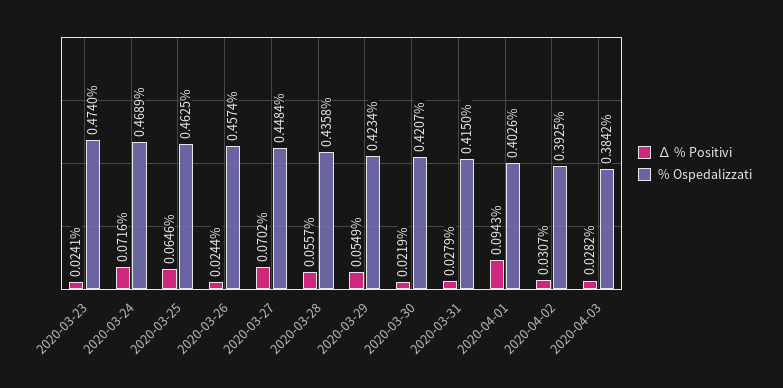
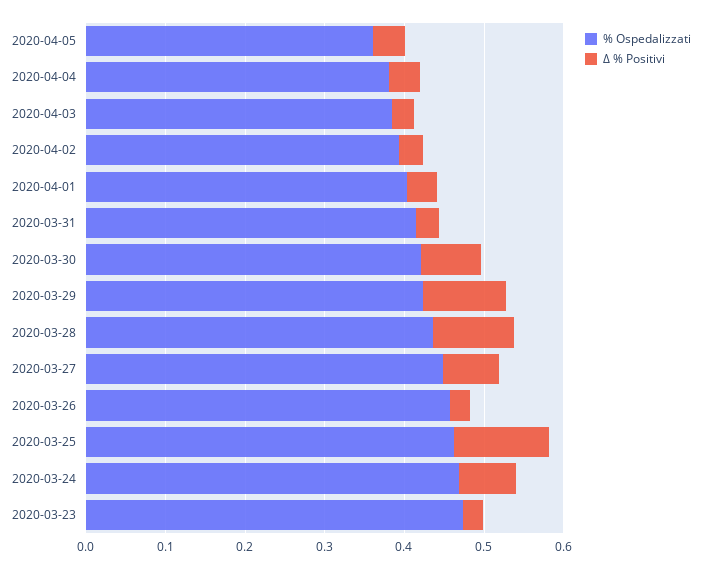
∆ % Positivi, 2020-03-25: 0.0646 -> 0.12
∆ % Positivi, 2020-03-28: 0.0557 -> 0.1
∆ % Positivi, 2020-03-29: 0.0549 -> 0.1
∆ % Positivi, 2020-03-30: 0.0219 -> 0.08
∆ % Positivi, 2020-04-01: 0.0943 -> 0.04
% Ospedalizzati, 2020-04-05: none -> 0.36
∆ % Positivi, 2020-04-05: none -> 0.04
% Ospedalizzati, 2020-04-04: none -> 0.38
∆ % Positivi, 2020-04-04: none -> 0.04

